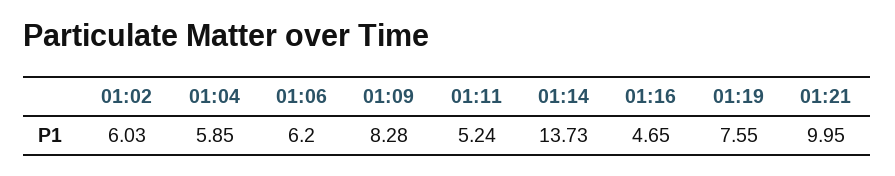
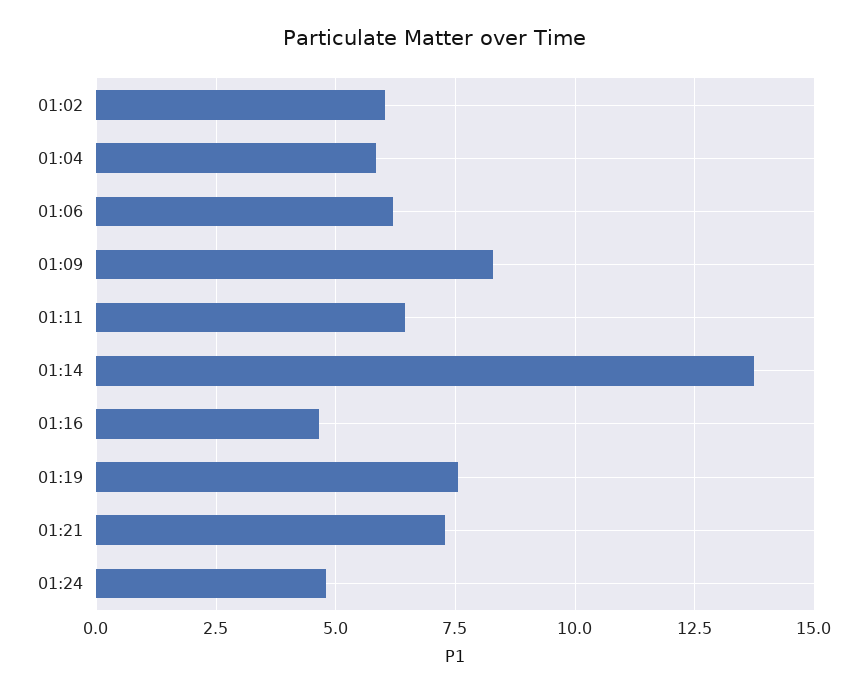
01:11: 5.24 -> 6.5
01:21: 9.95 -> 7.25
01:24: none -> 4.75

